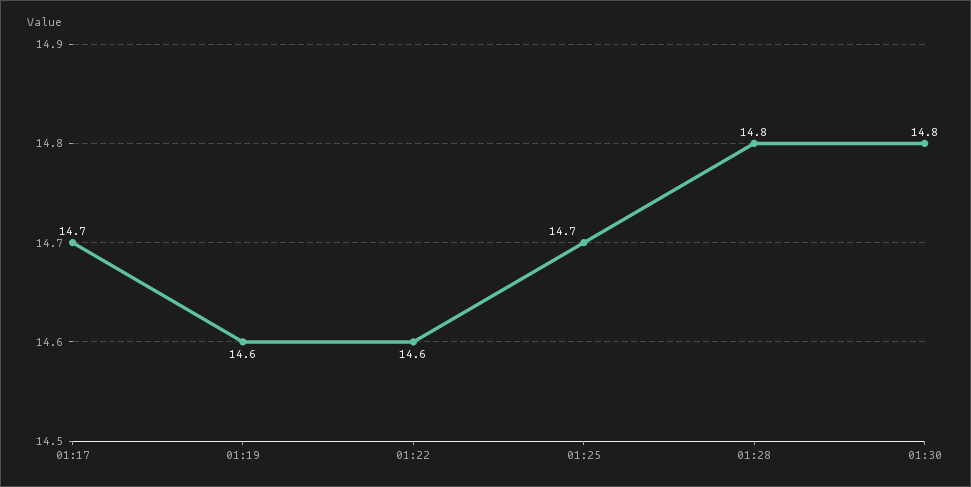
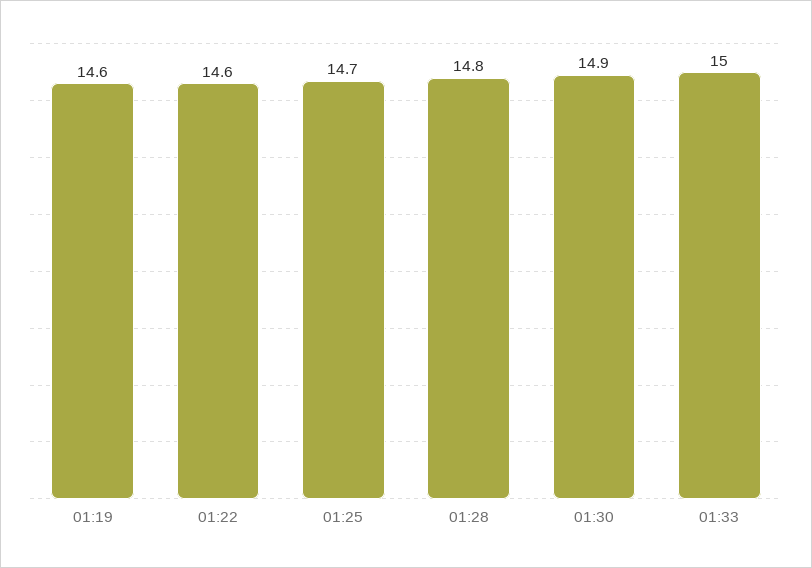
01:17: 14.7 -> none
01:30: 14.8 -> 14.9
01:33: none -> 15

